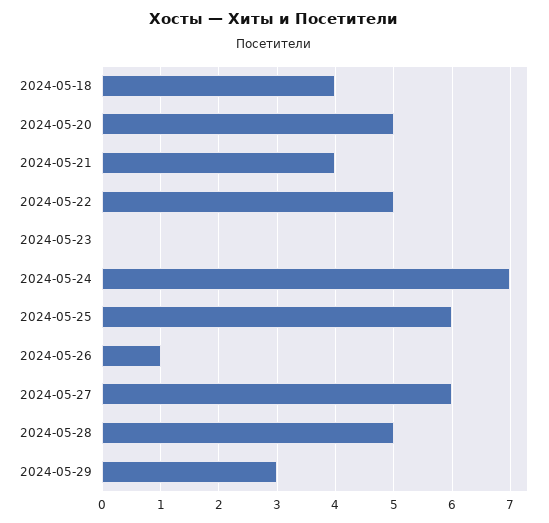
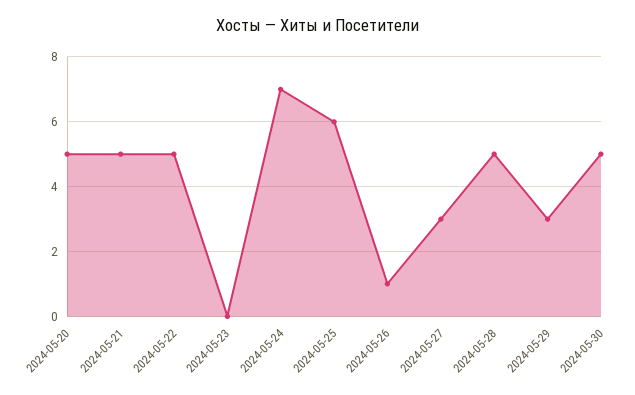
2024-05-18: 4 -> none
2024-05-21: 4 -> 5
2024-05-27: 6 -> 3
2024-05-30: none -> 5

